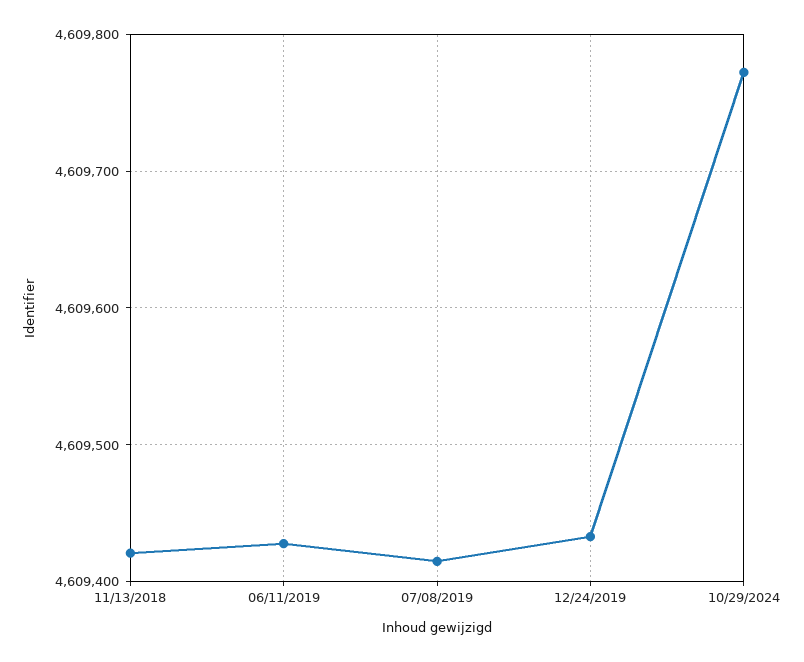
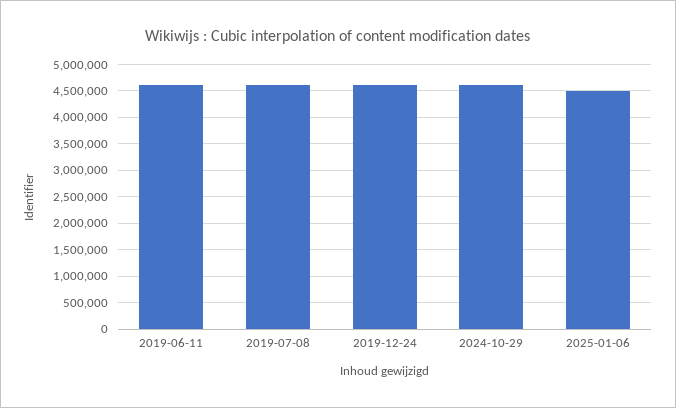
11/13/2018: 4609420 -> none
2025-01-06: none -> 4500000

